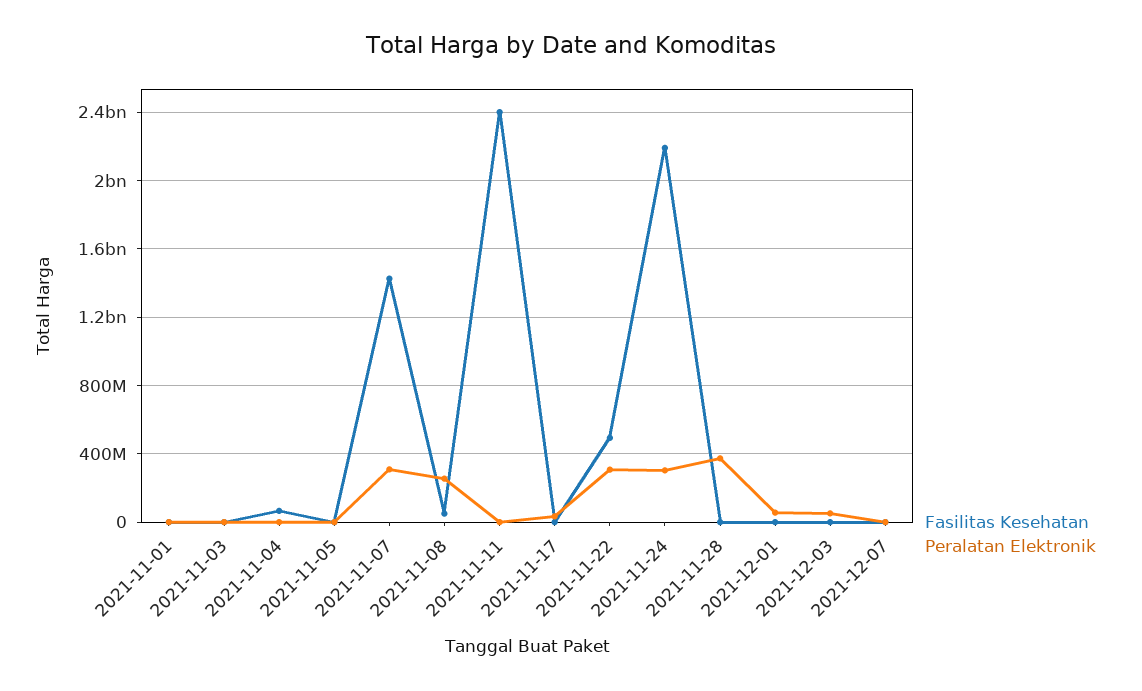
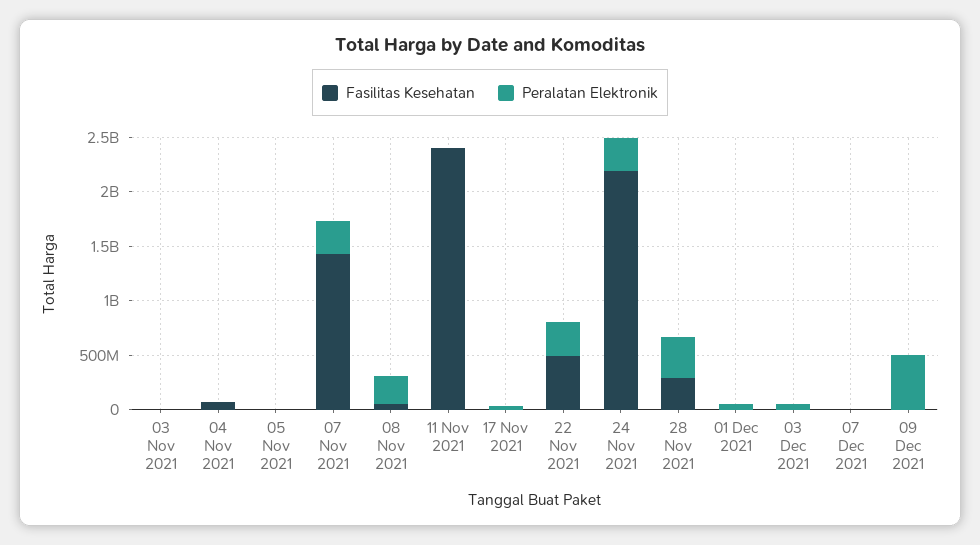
Fasilitas Kesehatan, 2021-11-01: 0 -> none
Peralatan Elektronik, 2021-11-01: 0 -> none
Fasilitas Kesehatan, 2021-11-28: 0 -> 300000000
Fasilitas Kesehatan, 09 Dec 2021: none -> 0
Peralatan Elektronik, 09 Dec 2021: none -> 500000000

